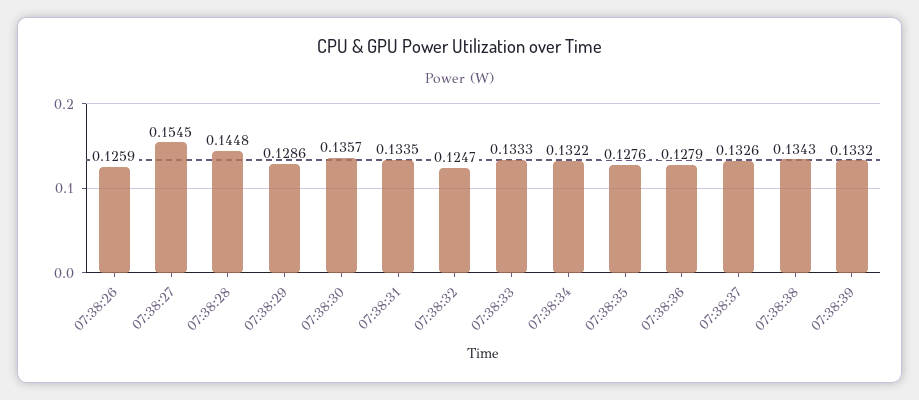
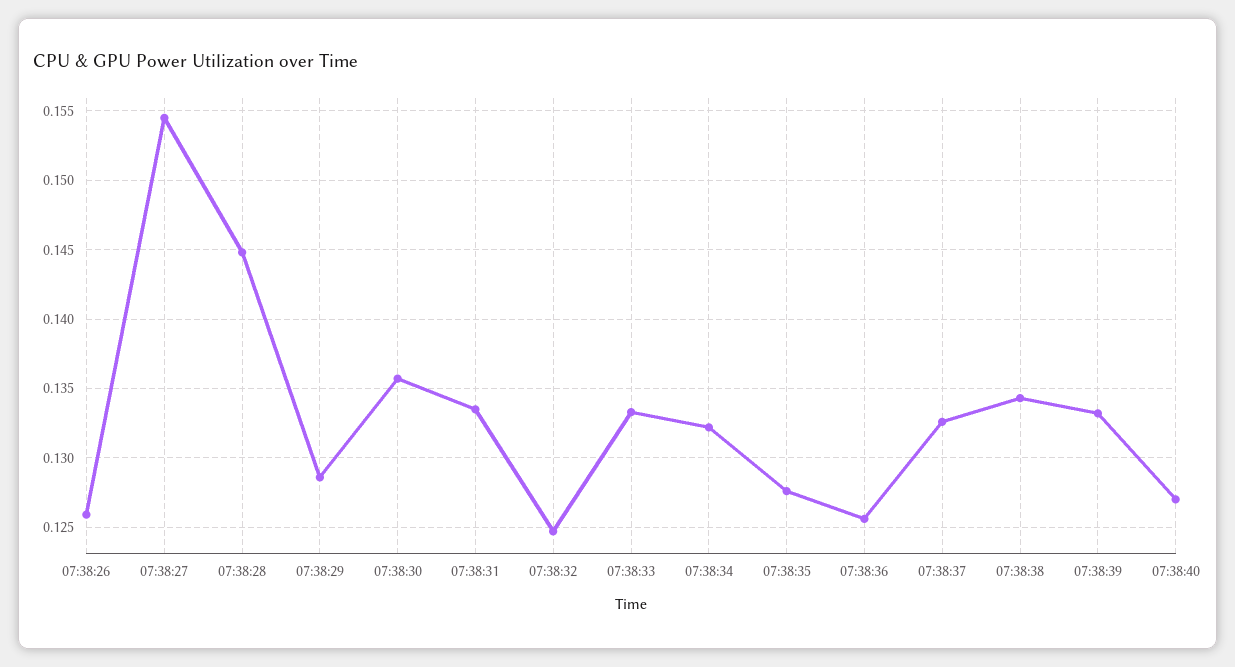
07:38:36: 0.1279 -> 0.1255
07:38:40: none -> 0.127

